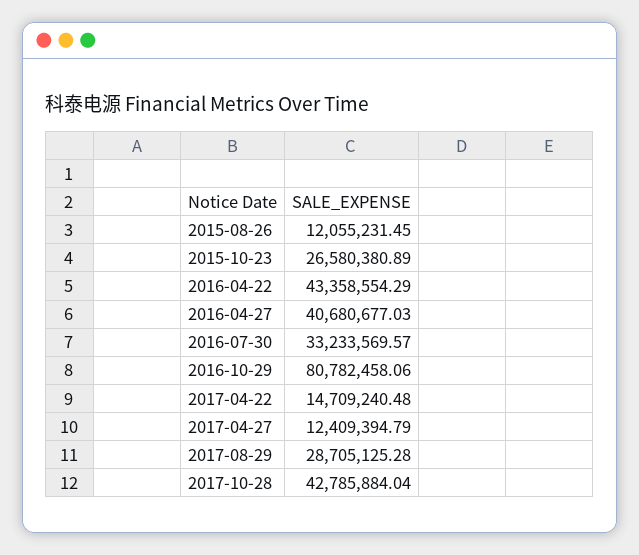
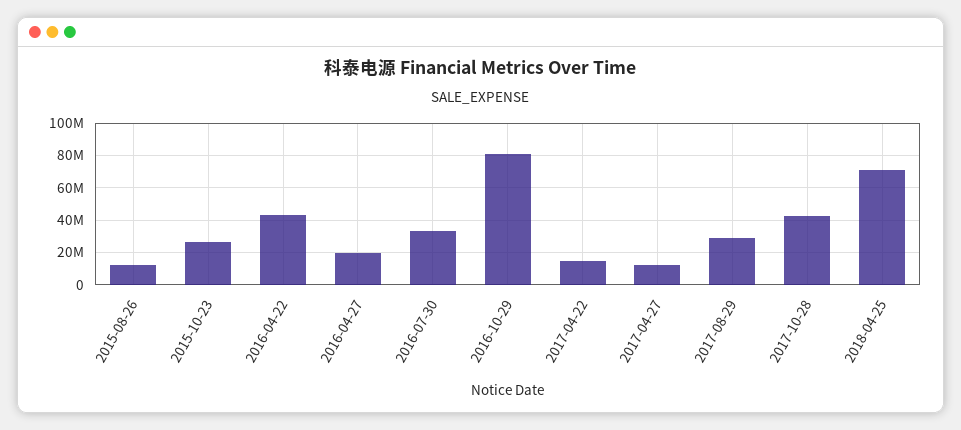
2016-04-27: 40680677.03 -> 20000000
2018-04-25: none -> 70000000

